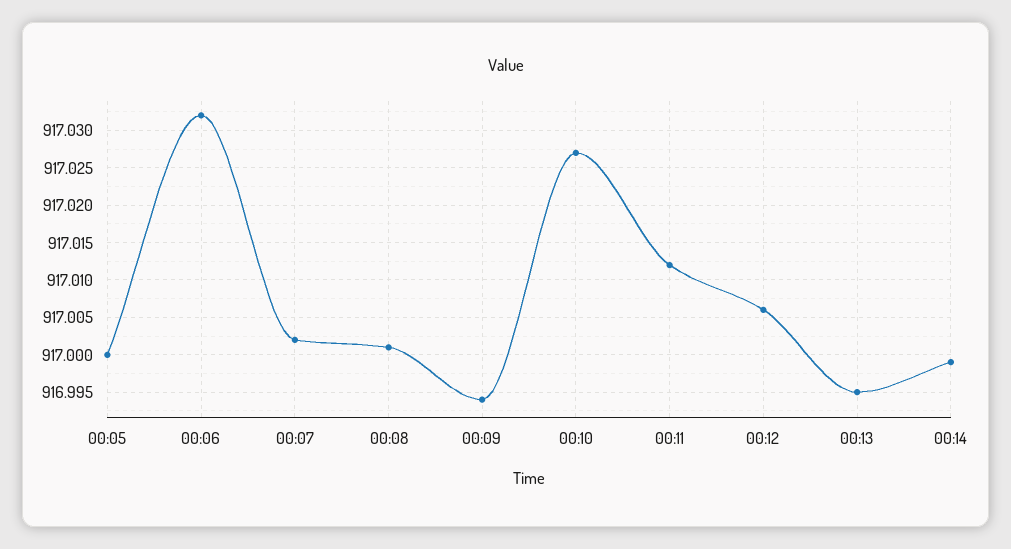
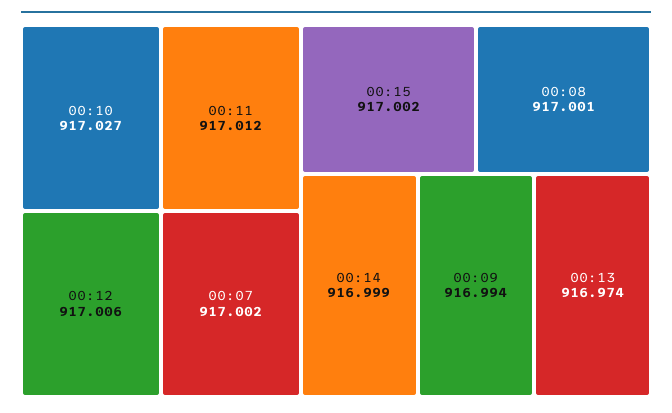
00:05: 917 -> none
00:06: 917.032 -> none
00:13: 916.995 -> 916.974
00:15: none -> 917.002

